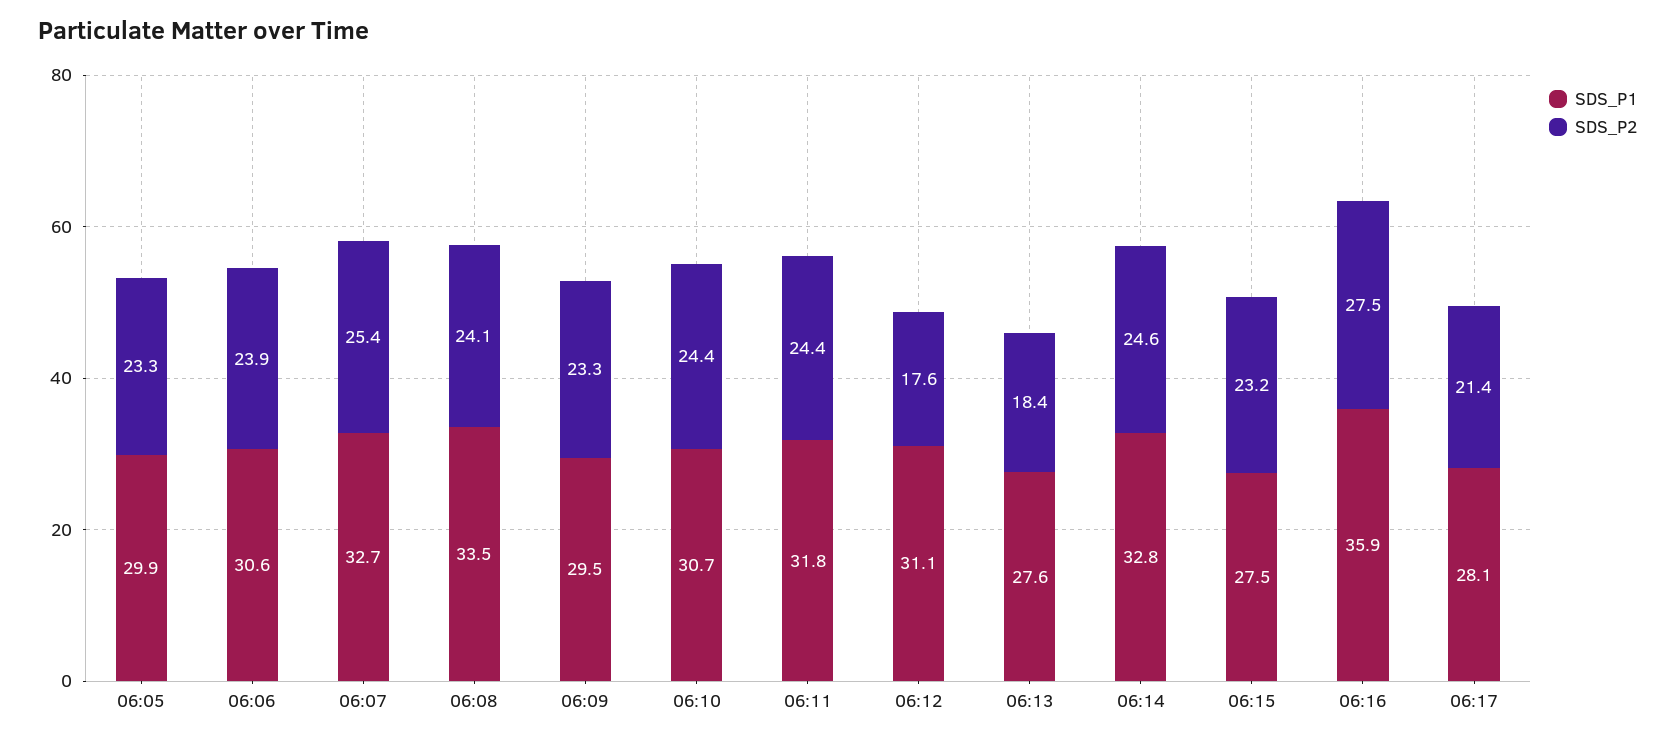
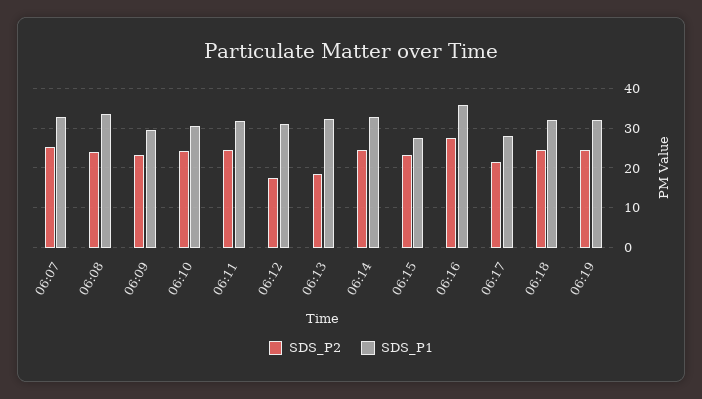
SDS_P1, 06:05: 29.9 -> none
SDS_P2, 06:05: 23.3 -> none
SDS_P1, 06:06: 30.6 -> none
SDS_P2, 06:06: 23.9 -> none
SDS_P1, 06:13: 27.6 -> 32
SDS_P2, 06:18: none -> 24
SDS_P1, 06:18: none -> 32
SDS_P2, 06:19: none -> 24
SDS_P1, 06:19: none -> 32

